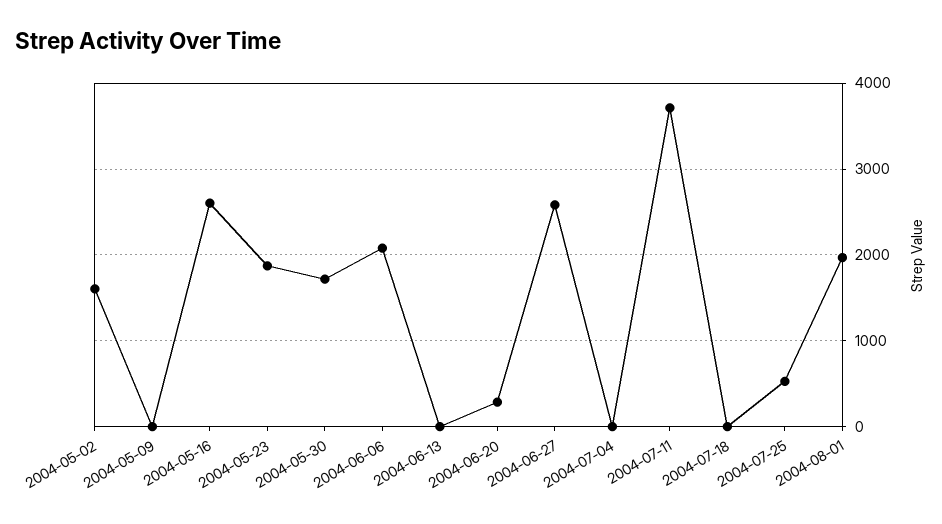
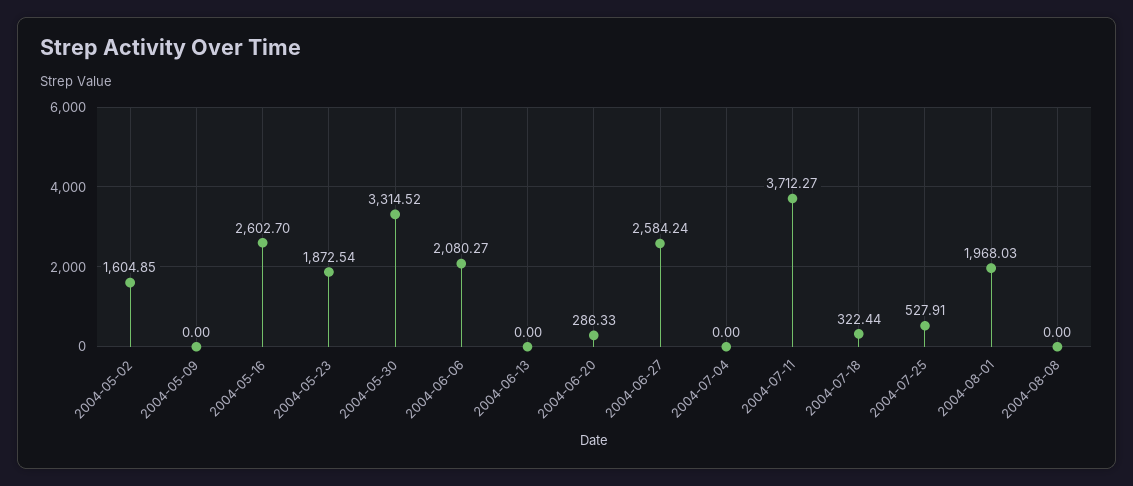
2004-05-30: 1700 -> 3314.52
2004-07-18: 0 -> 322.44
2004-08-08: none -> 0

